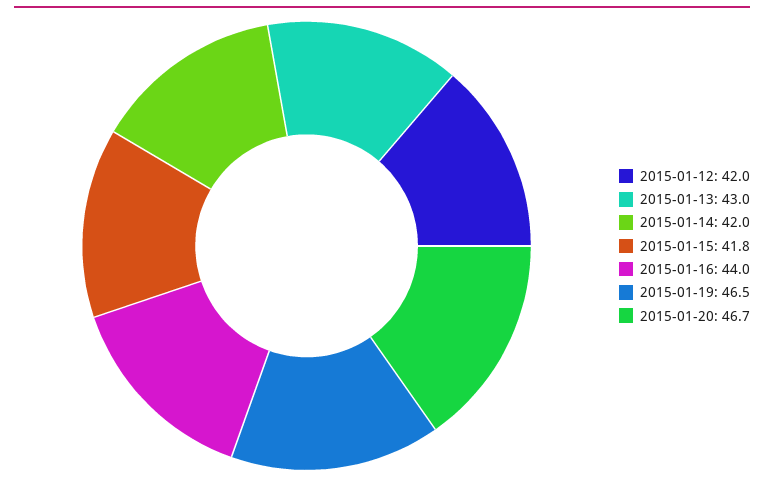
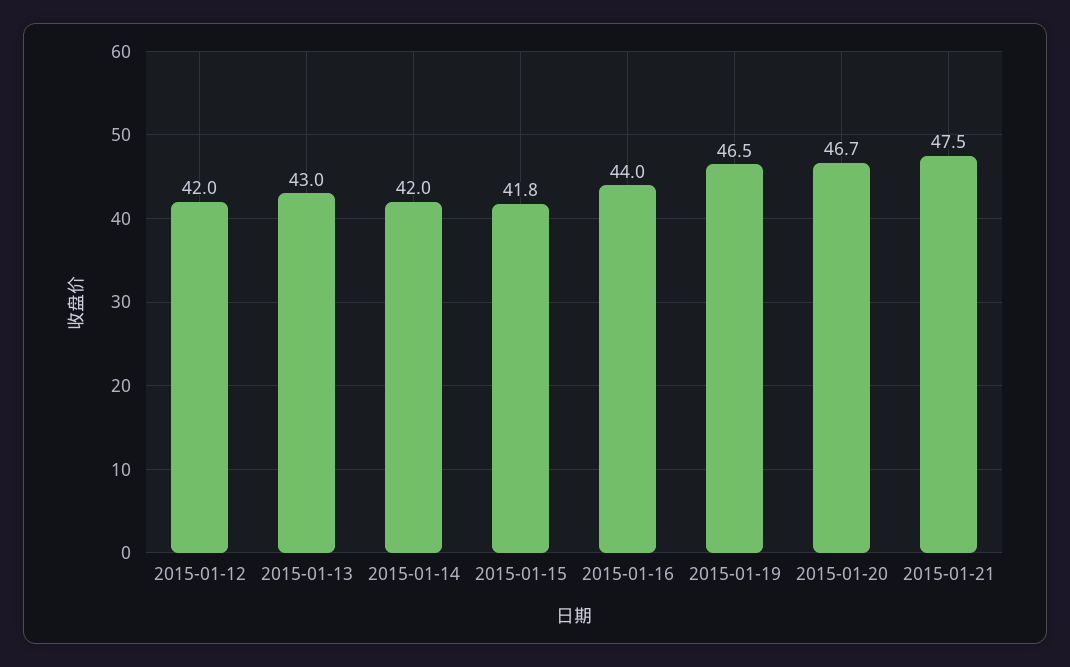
2015-01-21: none -> 47.5

